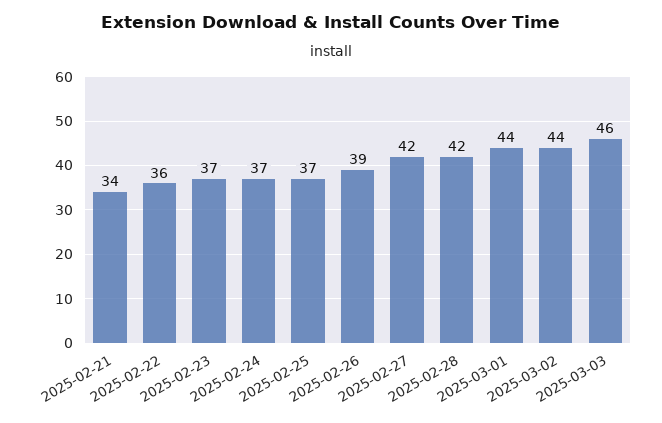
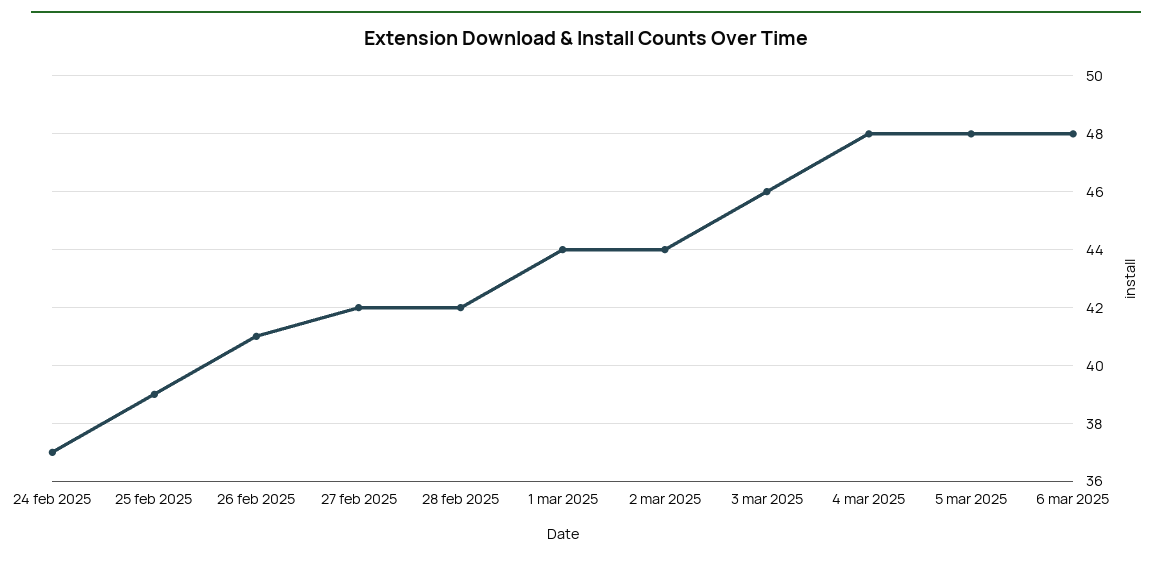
2025-02-21: 34 -> none
2025-02-22: 36 -> none
2025-02-23: 37 -> none
2025-02-25: 37 -> 39
2025-02-26: 39 -> 41
4 mar 2025: none -> 48
5 mar 2025: none -> 48
6 mar 2025: none -> 48

